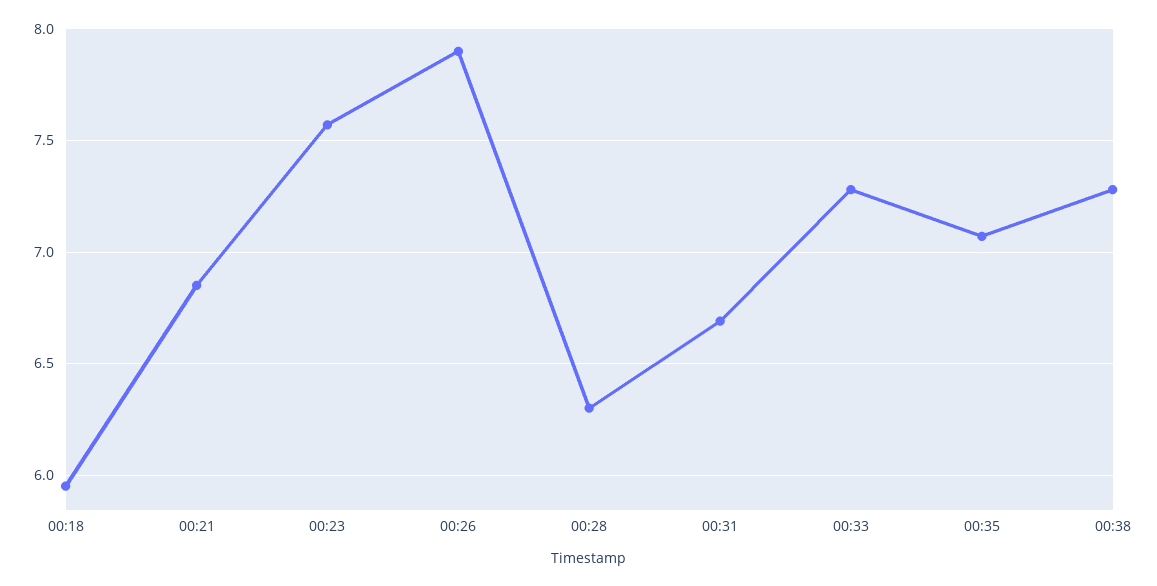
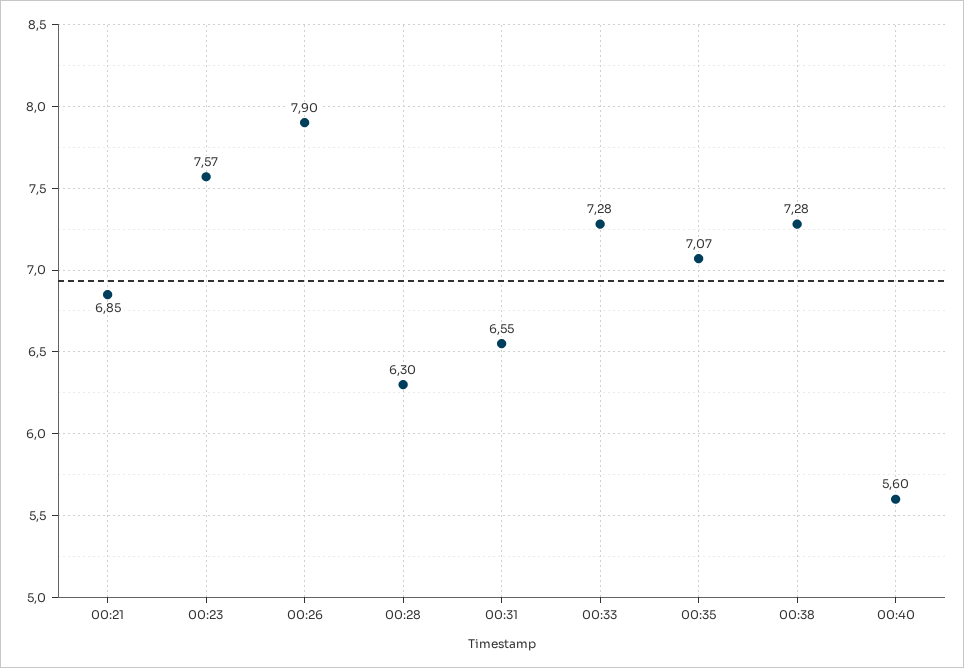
00:18: 5.95 -> none
00:31: 6.7 -> 6.55
00:40: none -> 5.6

